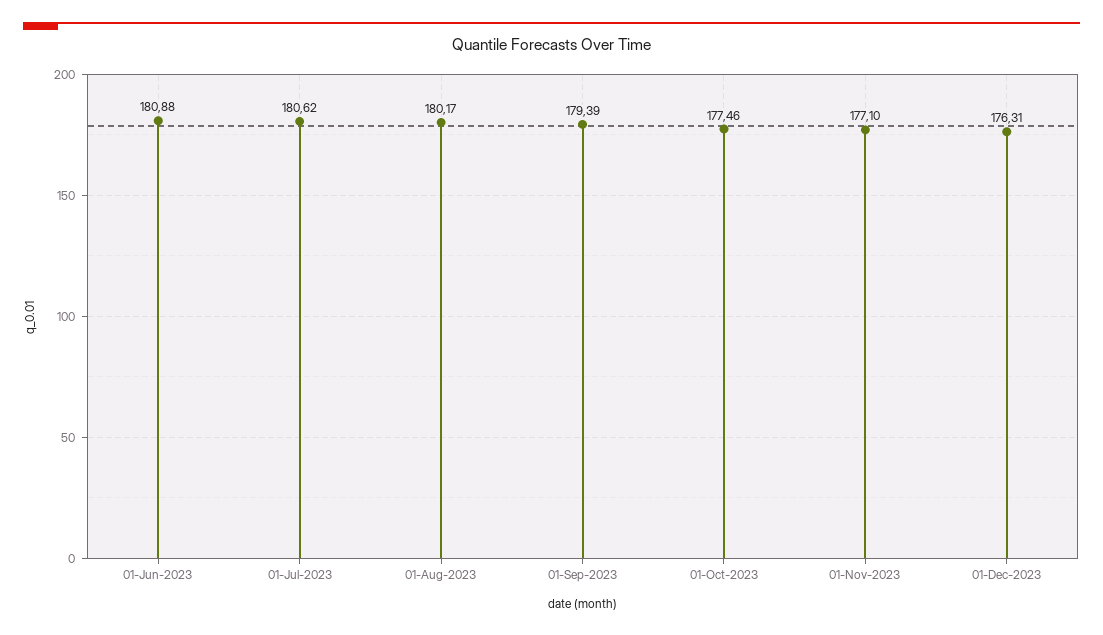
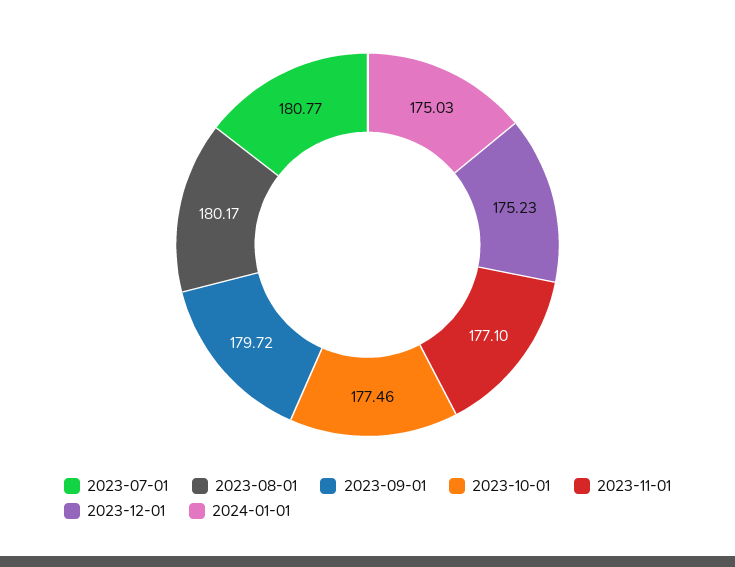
01-Jun-2023: 180.88 -> none
01-Jul-2023: 180.62 -> 180.77
01-Sep-2023: 179.39 -> 179.72
01-Dec-2023: 176.31 -> 175.23
2024-01-01: none -> 175.03

